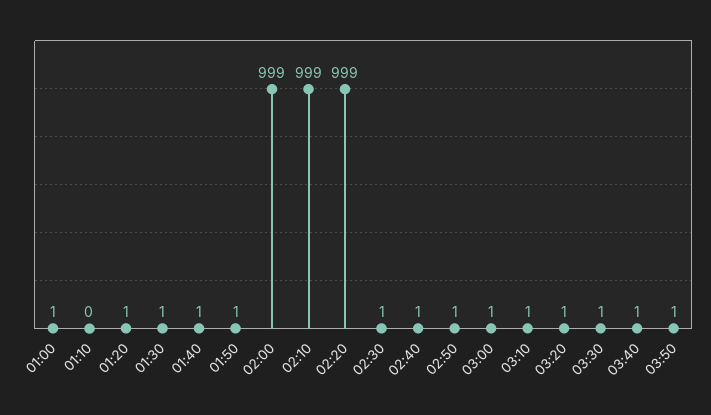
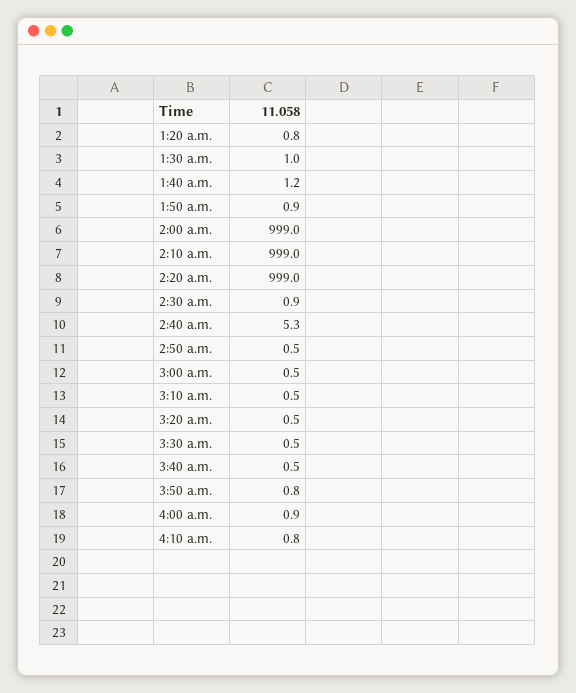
01:00: 1 -> none
01:10: 0 -> none
02:40: 1 -> 5.3
4:00 a.m.: none -> 0.9
4:10 a.m.: none -> 0.8

